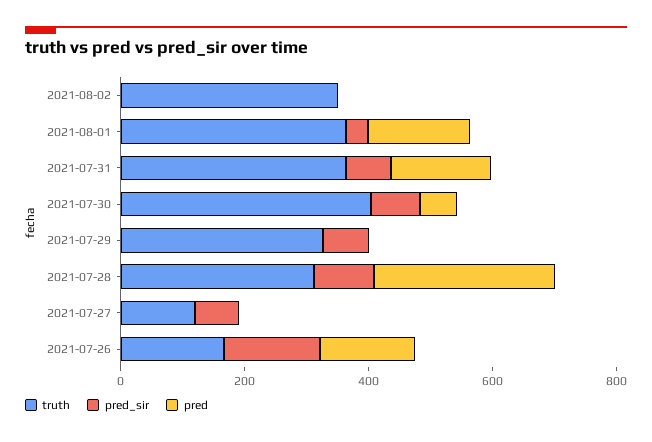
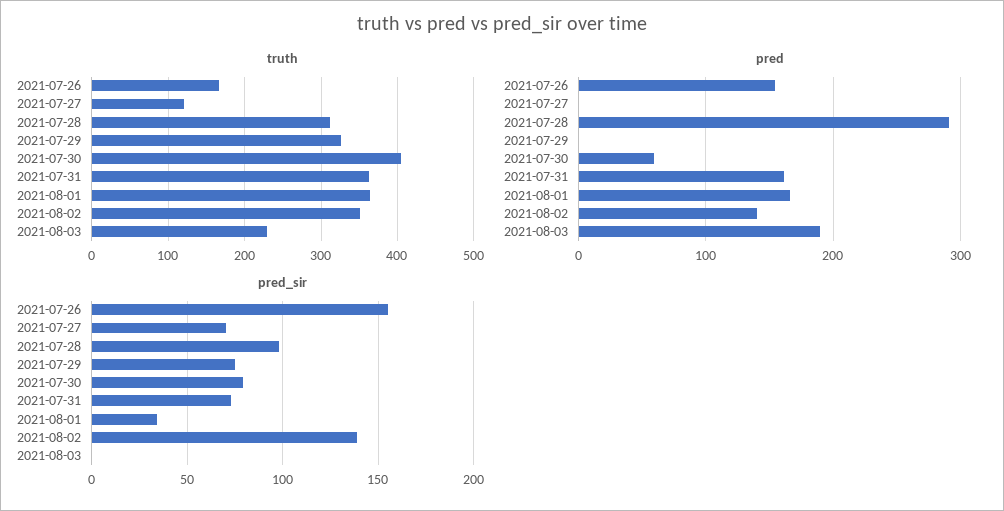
pred_sir, 2021-08-02: 0 -> 140
pred, 2021-08-02: 0 -> 140
truth, 2021-08-03: none -> 230
pred, 2021-08-03: none -> 190
pred_sir, 2021-08-03: none -> 0

